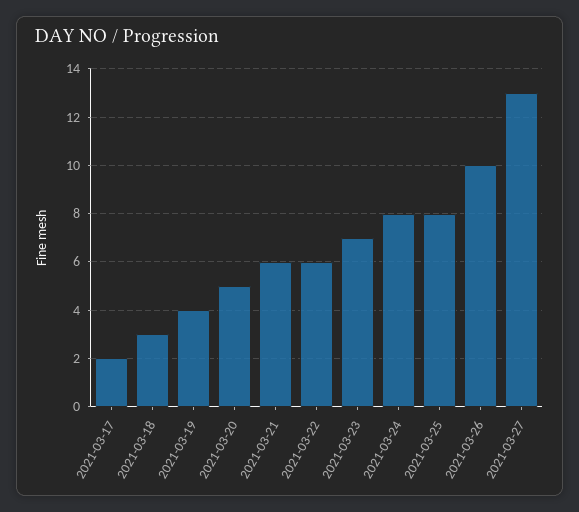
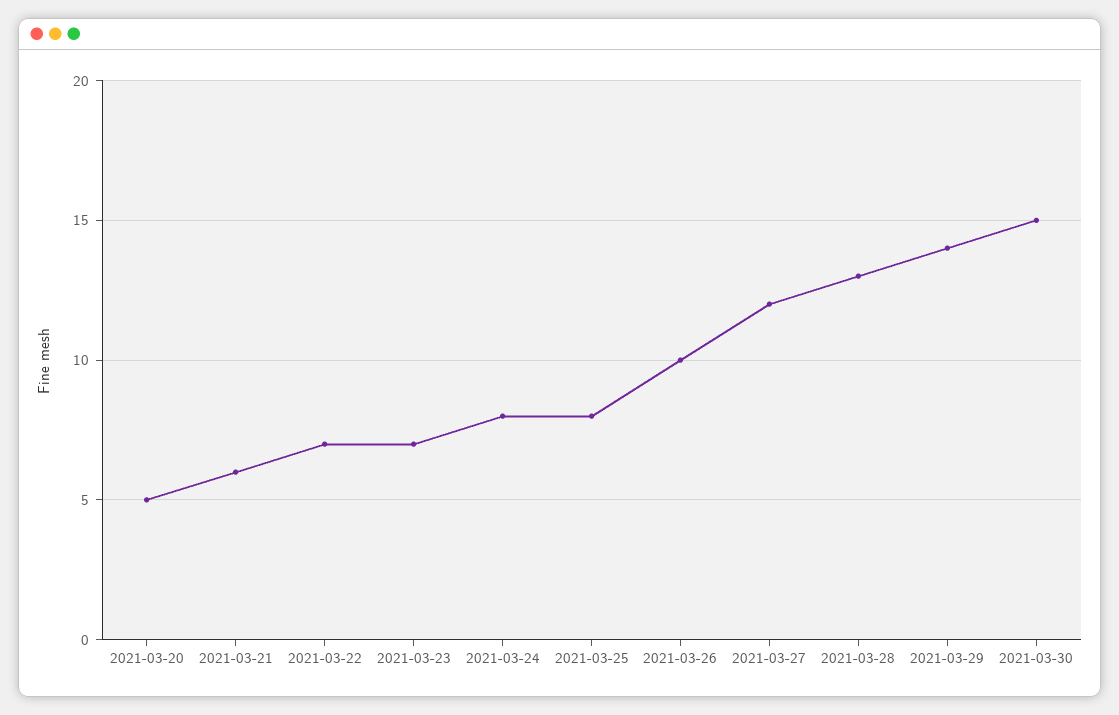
2021-03-17: 2 -> none
2021-03-18: 3 -> none
2021-03-19: 4 -> none
2021-03-22: 6 -> 7
2021-03-27: 13 -> 12
2021-03-28: none -> 13
2021-03-29: none -> 14
2021-03-30: none -> 15

